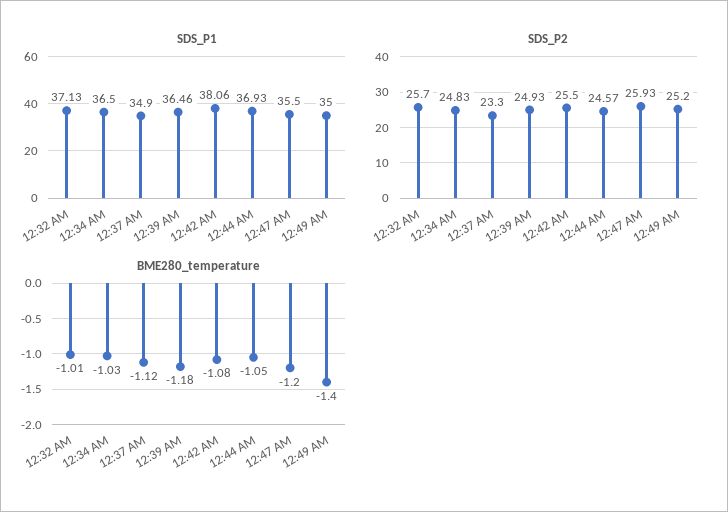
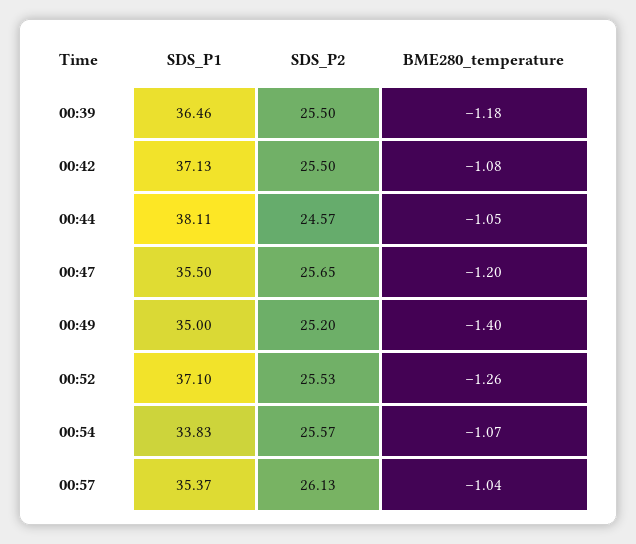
SDS_P1, 12:32 AM: 37.13 -> none
SDS_P1, 12:34 AM: 36.5 -> none
SDS_P1, 12:37 AM: 34.9 -> none
SDS_P1, 12:42 AM: 38.06 -> 37.13
SDS_P1, 12:44 AM: 36.93 -> 38.11
SDS_P2, 12:32 AM: 25.7 -> none
SDS_P2, 12:34 AM: 24.83 -> none
SDS_P2, 12:37 AM: 23.3 -> none
SDS_P2, 12:39 AM: 24.93 -> 25.5
SDS_P2, 12:47 AM: 25.93 -> 25.65
BME280_temperature, 12:32 AM: -1.01 -> none
BME280_temperature, 12:34 AM: -1.03 -> none
BME280_temperature, 12:37 AM: -1.12 -> none
SDS_P1, 00:52: none -> 37.1
SDS_P2, 00:52: none -> 25.53
BME280_temperature, 00:52: none -> -1.26
SDS_P1, 00:54: none -> 33.83
SDS_P2, 00:54: none -> 25.57
BME280_temperature, 00:54: none -> -1.07
SDS_P1, 00:57: none -> 35.37
SDS_P2, 00:57: none -> 26.13
BME280_temperature, 00:57: none -> -1.04

